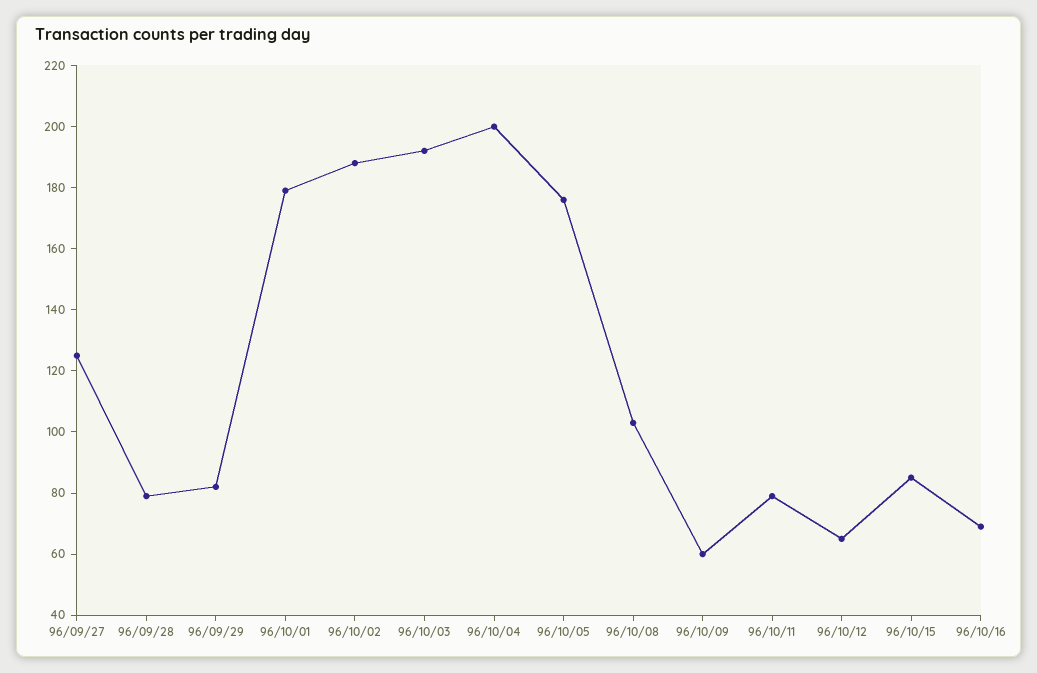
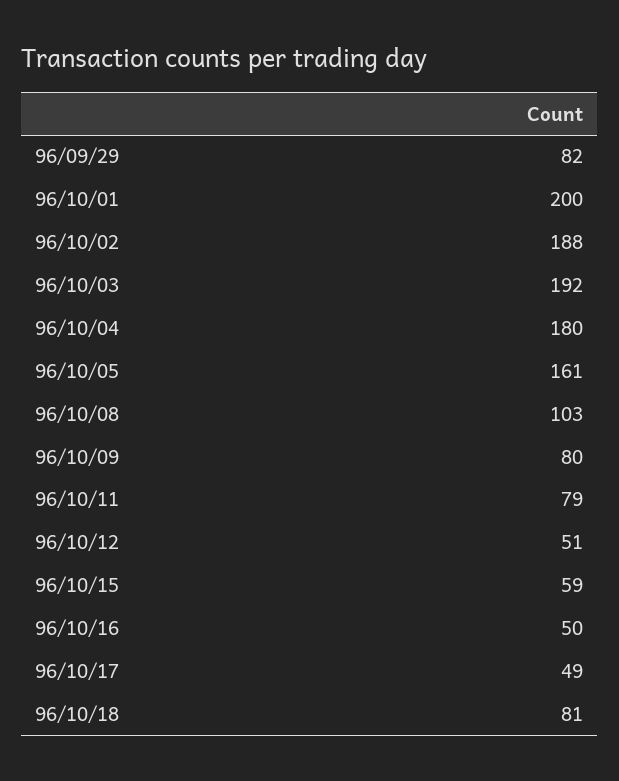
96/09/27: 125 -> none
96/09/28: 80 -> none
96/10/01: 180 -> 200
96/10/04: 200 -> 180
96/10/05: 175 -> 161
96/10/09: 60 -> 80
96/10/12: 65 -> 51
96/10/15: 85 -> 59
96/10/16: 70 -> 50
96/10/17: none -> 49
96/10/18: none -> 81

